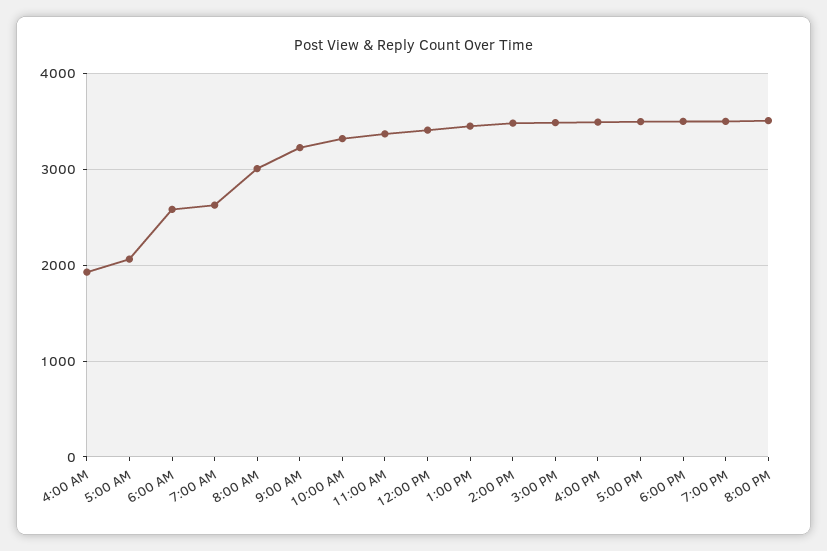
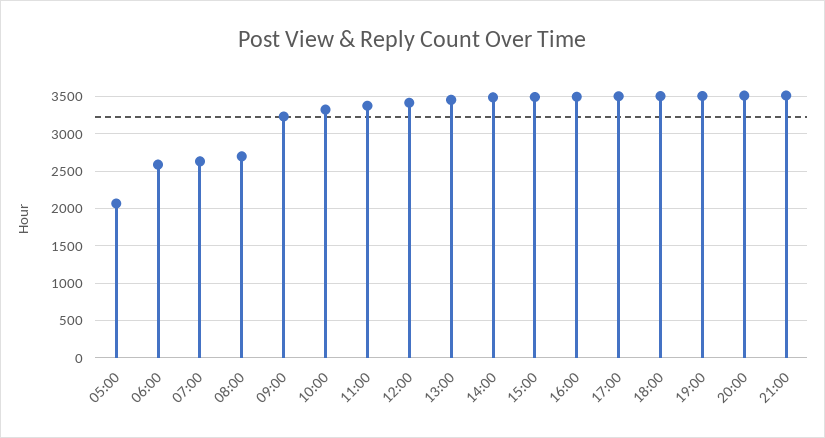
4:00 AM: 1900 -> none
8:00 AM: 3000 -> 2700
21:00: none -> 3500

